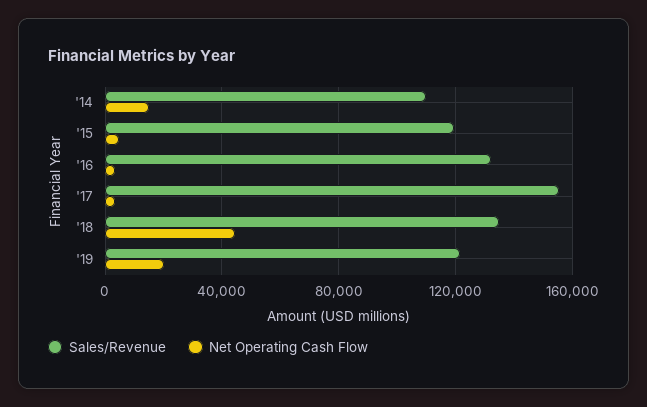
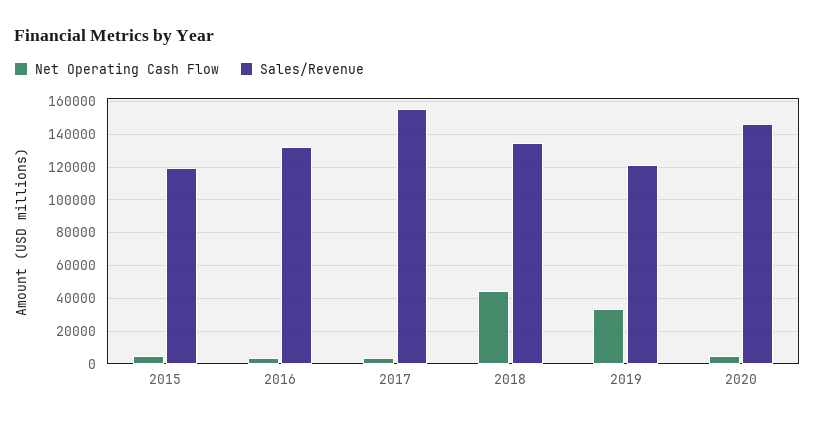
Sales/Revenue, '14: 110000 -> none
Net Operating Cash Flow, '14: 15000 -> none
Net Operating Cash Flow, '19: 20000 -> 35000
Net Operating Cash Flow, 2020: none -> 5000
Sales/Revenue, 2020: none -> 145000

